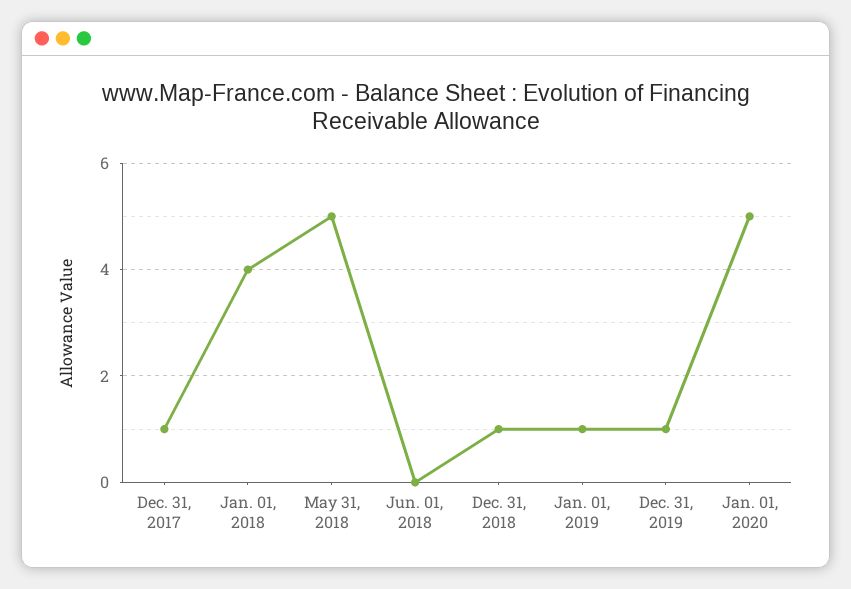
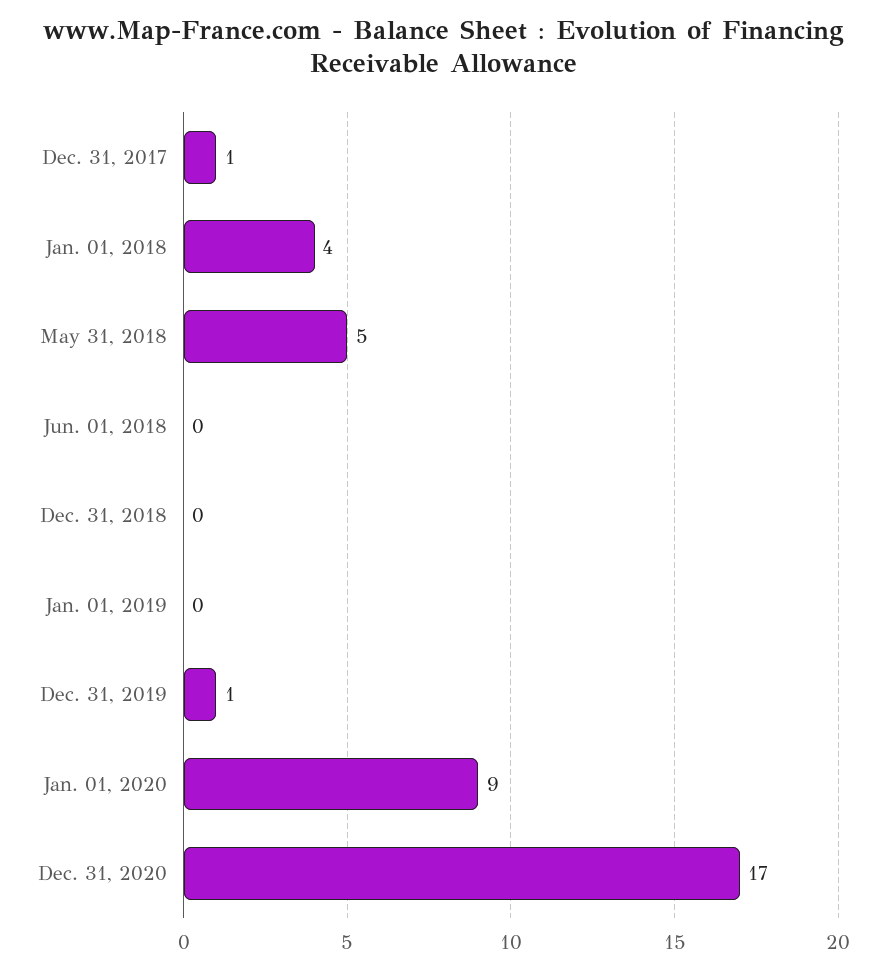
Dec. 31, 2018: 1 -> 0
Jan. 01, 2019: 1 -> 0
Jan. 01, 2020: 5 -> 9
Dec. 31, 2020: none -> 17

